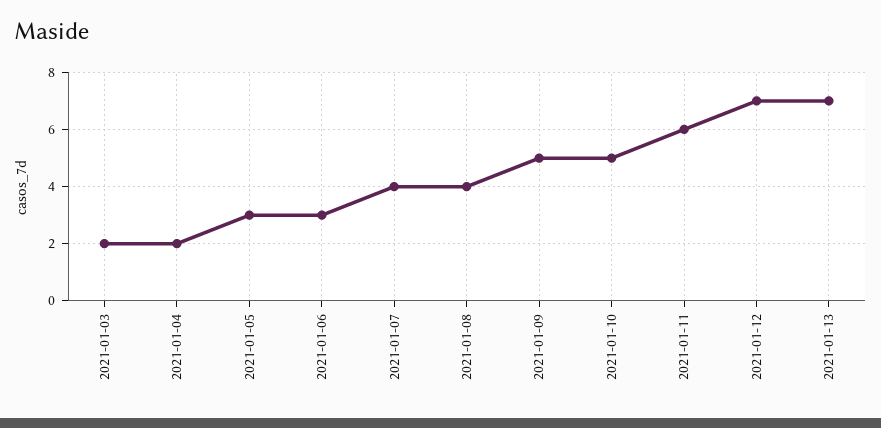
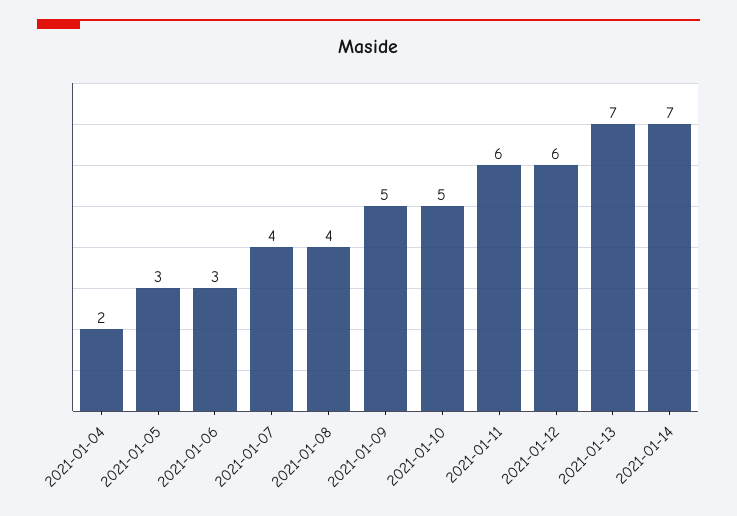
2021-01-03: 2 -> none
2021-01-12: 7 -> 6
2021-01-14: none -> 7

